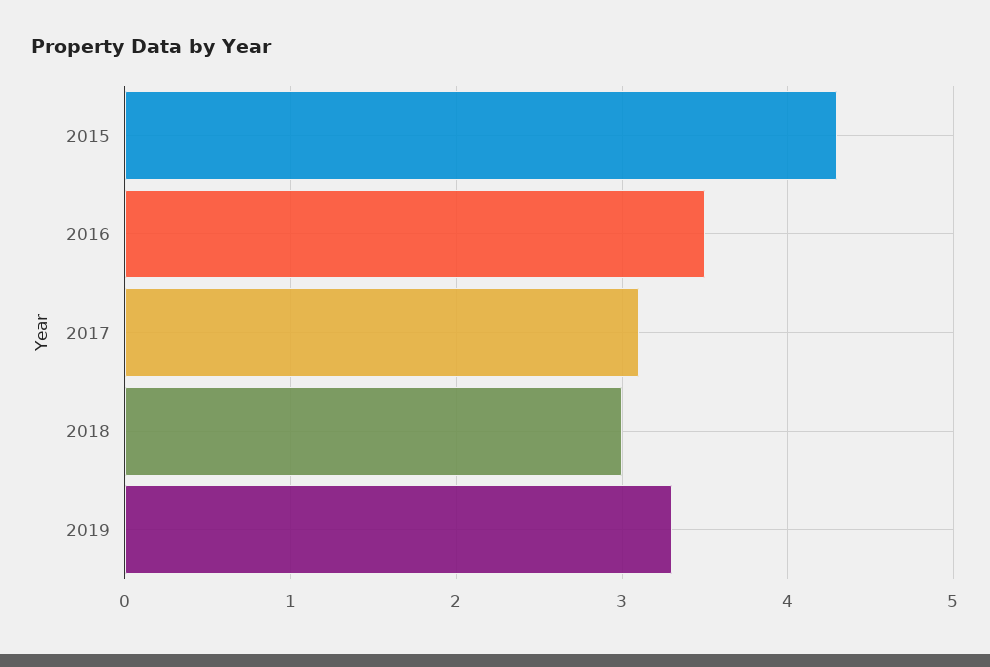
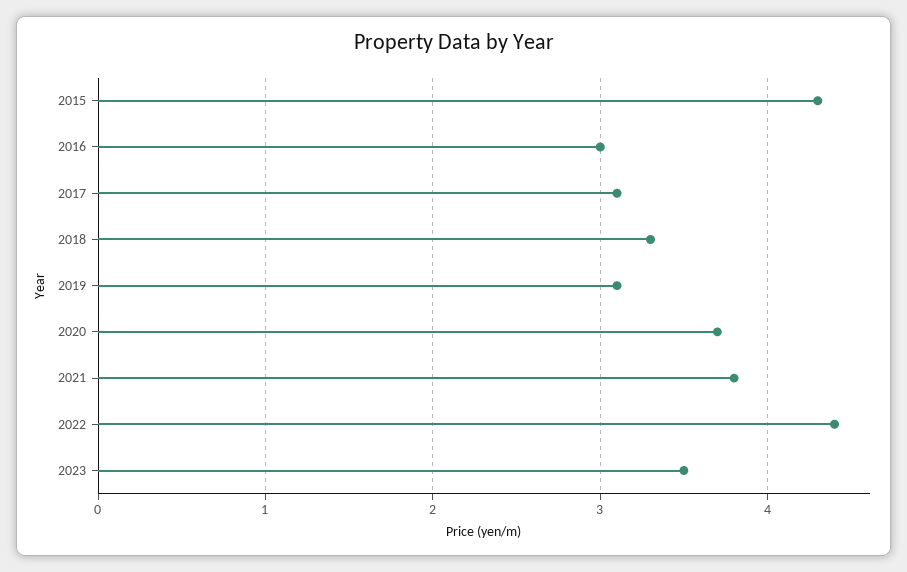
2016: 3.5 -> 3
2018: 3 -> 3.3
2019: 3.3 -> 3.1
2020: none -> 3.7
2021: none -> 3.8
2022: none -> 4.4
2023: none -> 3.5

